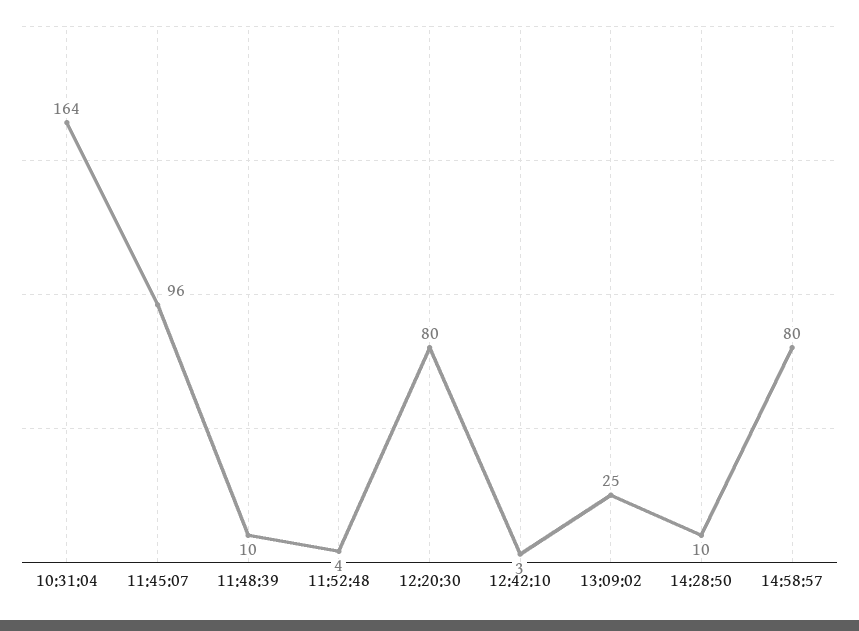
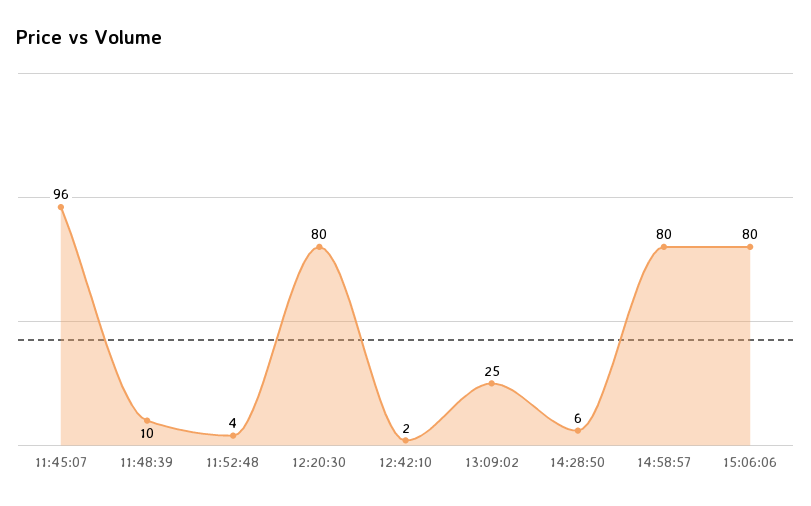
10:31:04: 164 -> none
12:42:10: 3 -> 2
14:28:50: 10 -> 6
15:06:06: none -> 80

